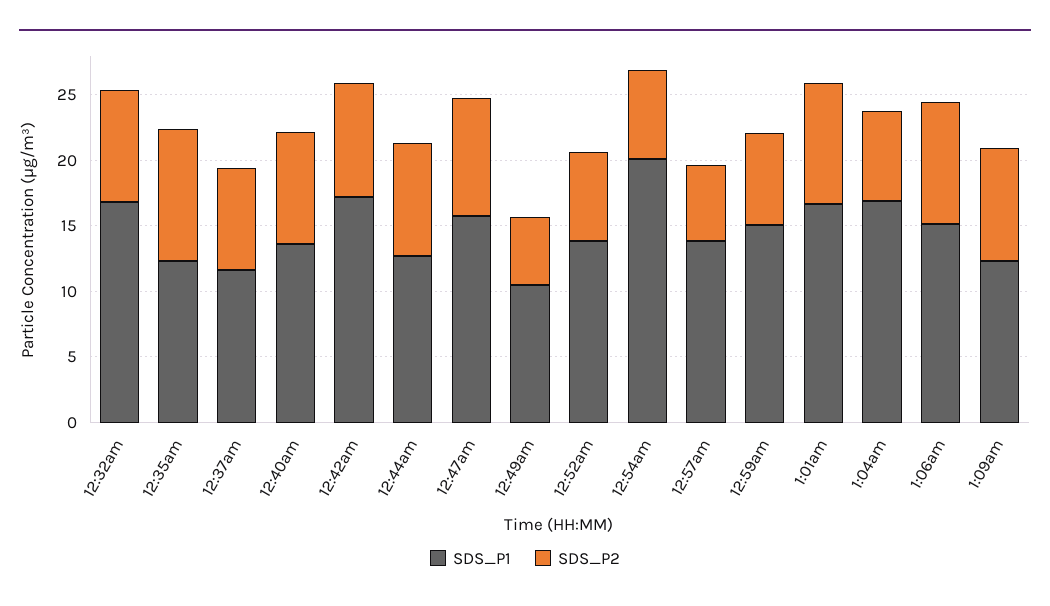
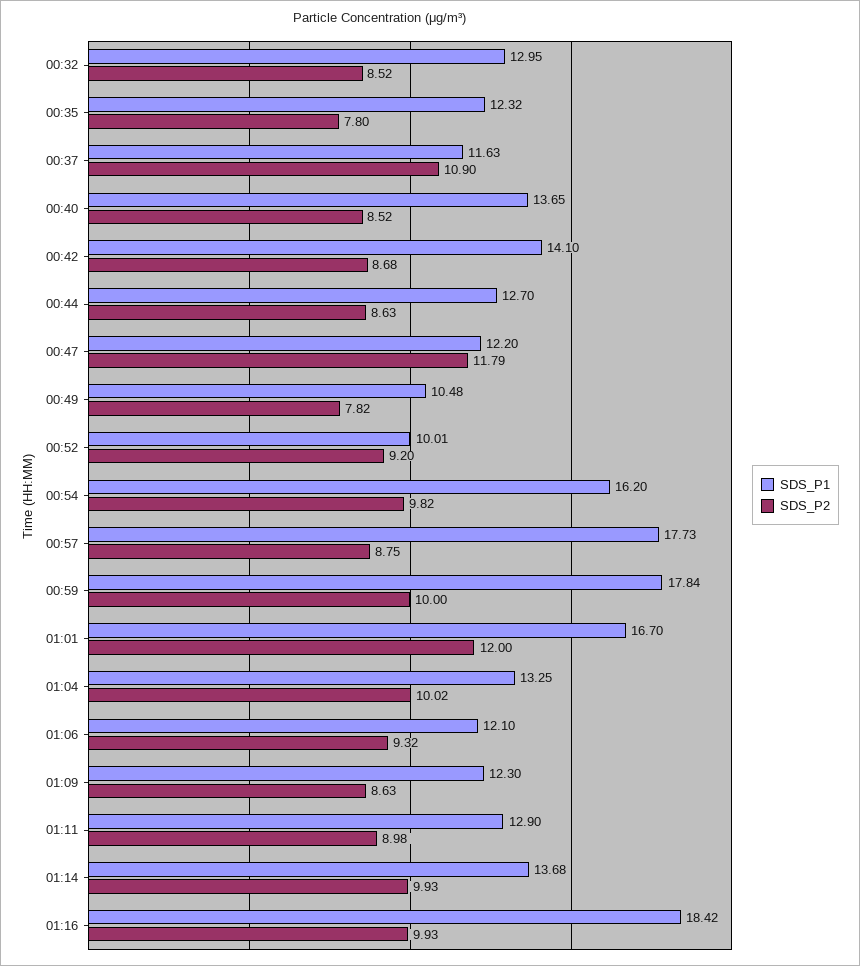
SDS_P1, 12:32am: 17 -> 12.95
SDS_P2, 12:35am: 10 -> 7.8
SDS_P2, 12:37am: 8 -> 10.9
SDS_P1, 12:42am: 17 -> 14.1
SDS_P1, 12:47am: 16 -> 12.2
SDS_P2, 12:47am: 9 -> 11.79
SDS_P2, 12:49am: 5 -> 7.82
SDS_P1, 12:52am: 14 -> 10.01
SDS_P2, 12:52am: 7 -> 9.2
SDS_P1, 12:54am: 20 -> 16.2
SDS_P2, 12:54am: 7 -> 9.82
SDS_P1, 12:57am: 14 -> 17.73
SDS_P2, 12:57am: 6 -> 8.75
SDS_P1, 12:59am: 15 -> 17.84
SDS_P2, 12:59am: 7 -> 10
SDS_P2, 1:01am: 9 -> 12
SDS_P1, 1:04am: 17 -> 13.25
SDS_P2, 1:04am: 7 -> 10.02
SDS_P1, 1:06am: 15 -> 12.1
SDS_P1, 01:11: none -> 12.9
SDS_P2, 01:11: none -> 8.98
SDS_P1, 01:14: none -> 13.68
SDS_P2, 01:14: none -> 9.93
SDS_P1, 01:16: none -> 18.42
SDS_P2, 01:16: none -> 9.93

